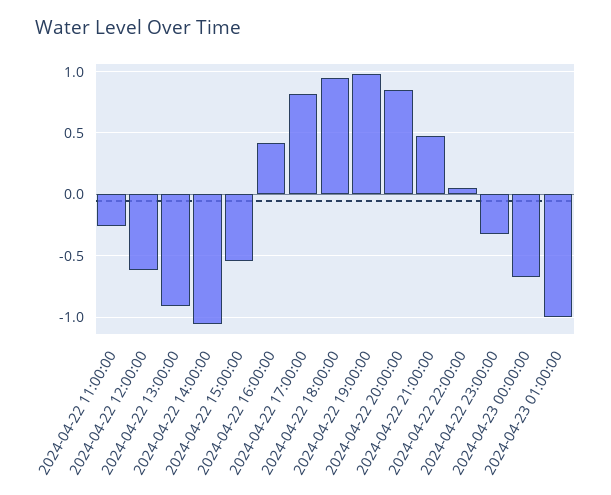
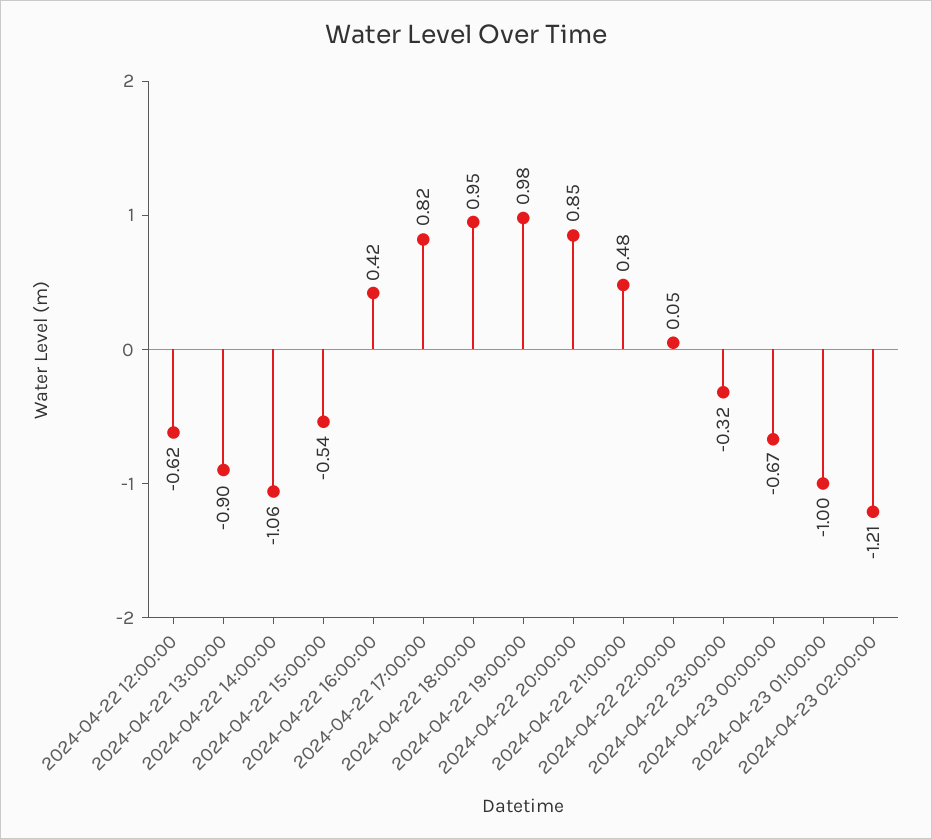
2024-04-22 11:00:00: -0.25 -> none
2024-04-23 02:00:00: none -> -1.21

